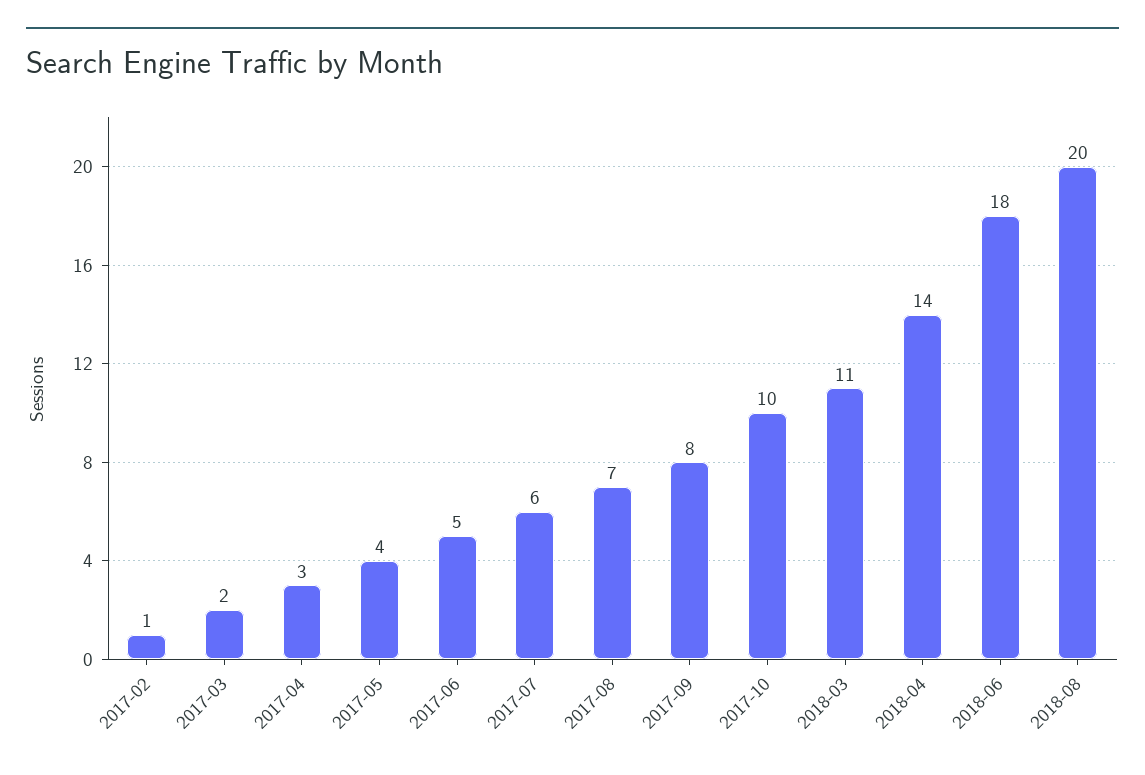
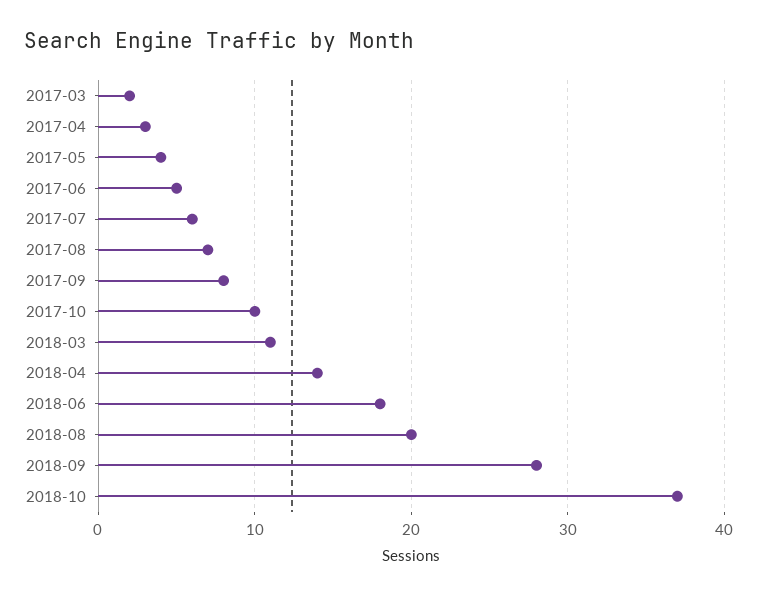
2017-02: 1 -> none
2018-09: none -> 28
2018-10: none -> 37

